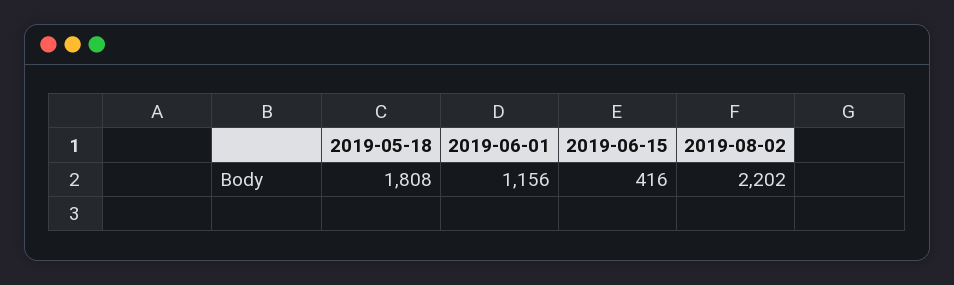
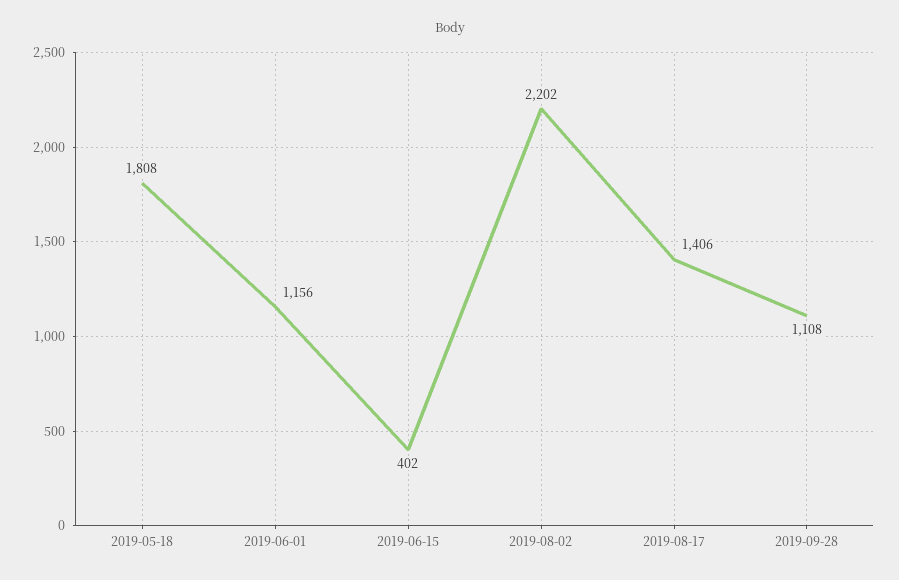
2019-06-15: 416 -> 402
2019-08-17: none -> 1406
2019-09-28: none -> 1108

